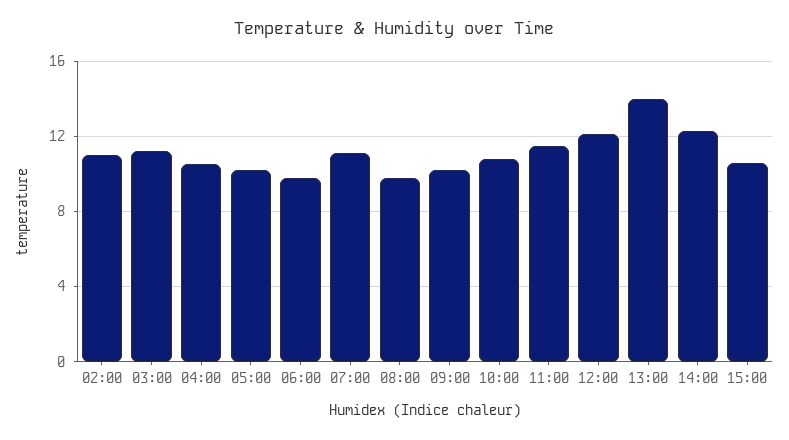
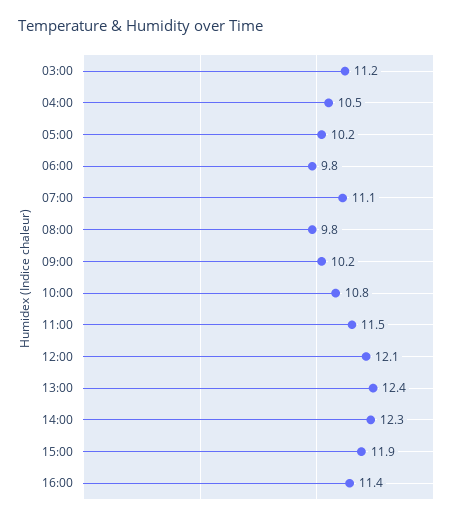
02:00: 11 -> none
13:00: 14 -> 12.4
15:00: 10.5 -> 11.9
16:00: none -> 11.4

